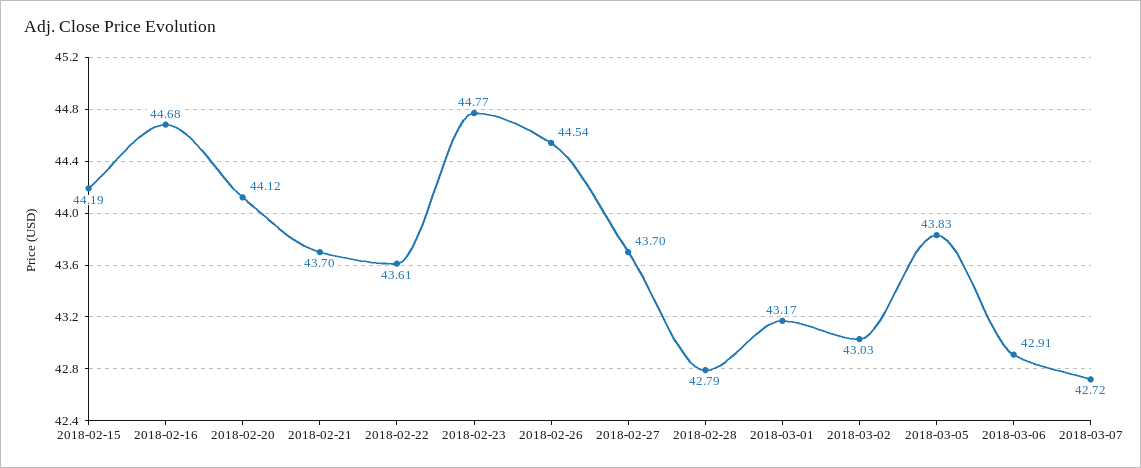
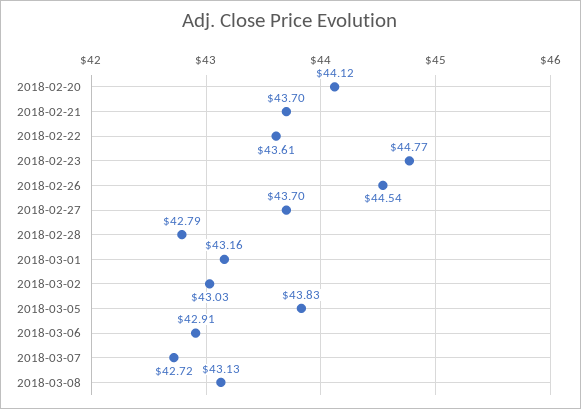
2018-02-15: 44.19 -> none
2018-02-16: 44.68 -> none
2018-03-01: 43.17 -> 43.16
2018-03-08: none -> 43.13

